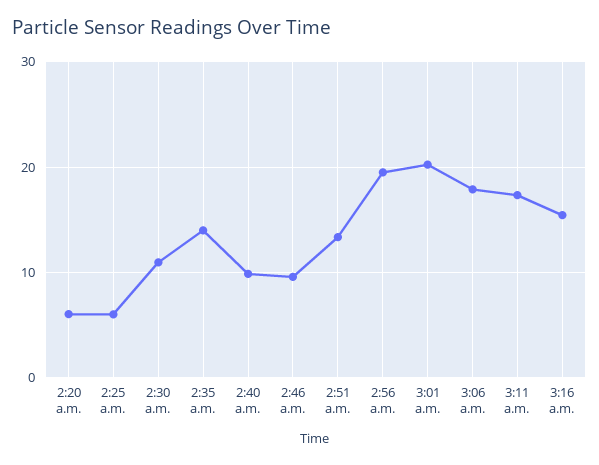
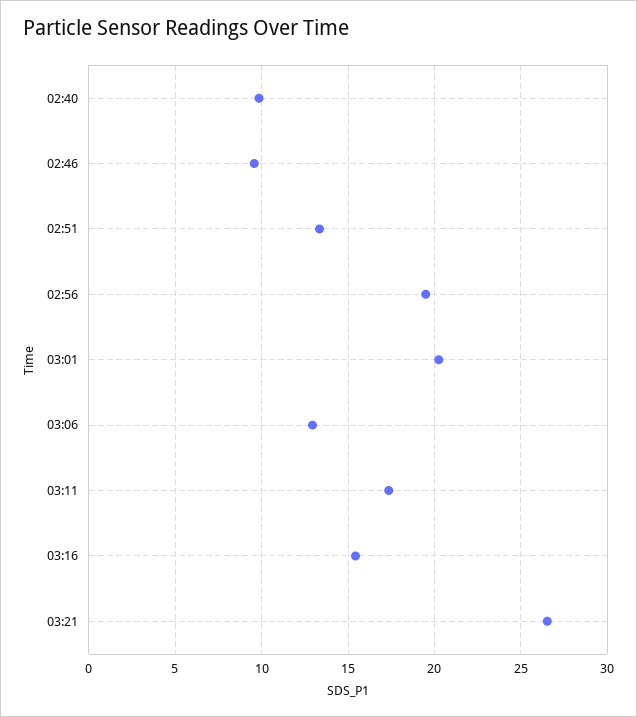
2:20 a.m.: 6 -> none
2:25 a.m.: 6 -> none
2:30 a.m.: 11 -> none
2:35 a.m.: 14 -> none
3:06 a.m.: 18 -> 13
03:21: none -> 26.5

